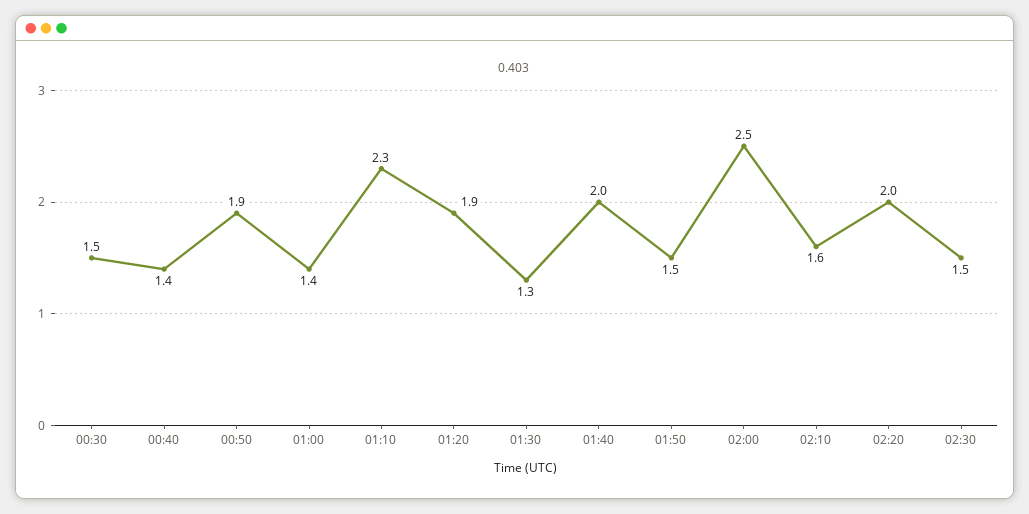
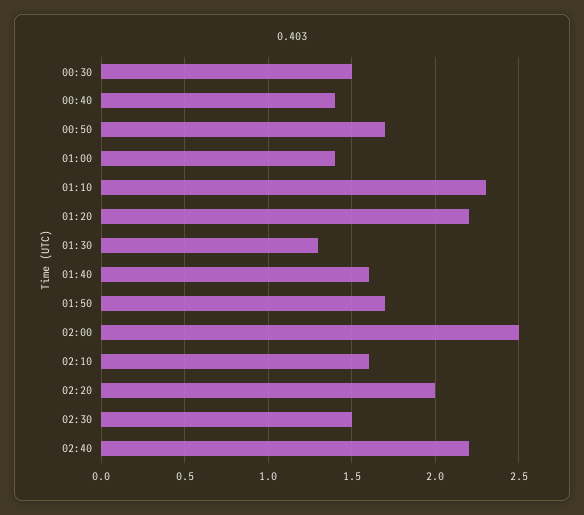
00:50: 1.9 -> 1.7
01:20: 1.9 -> 2.2
01:40: 2 -> 1.6
01:50: 1.5 -> 1.7
02:40: none -> 2.2

